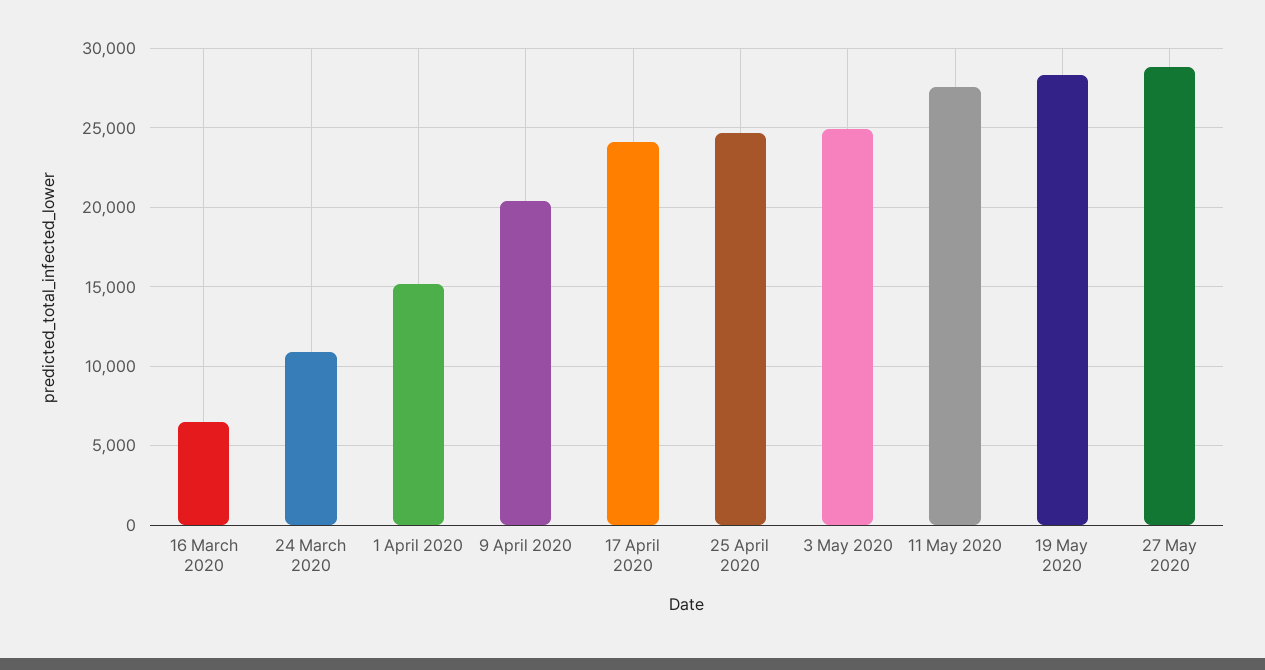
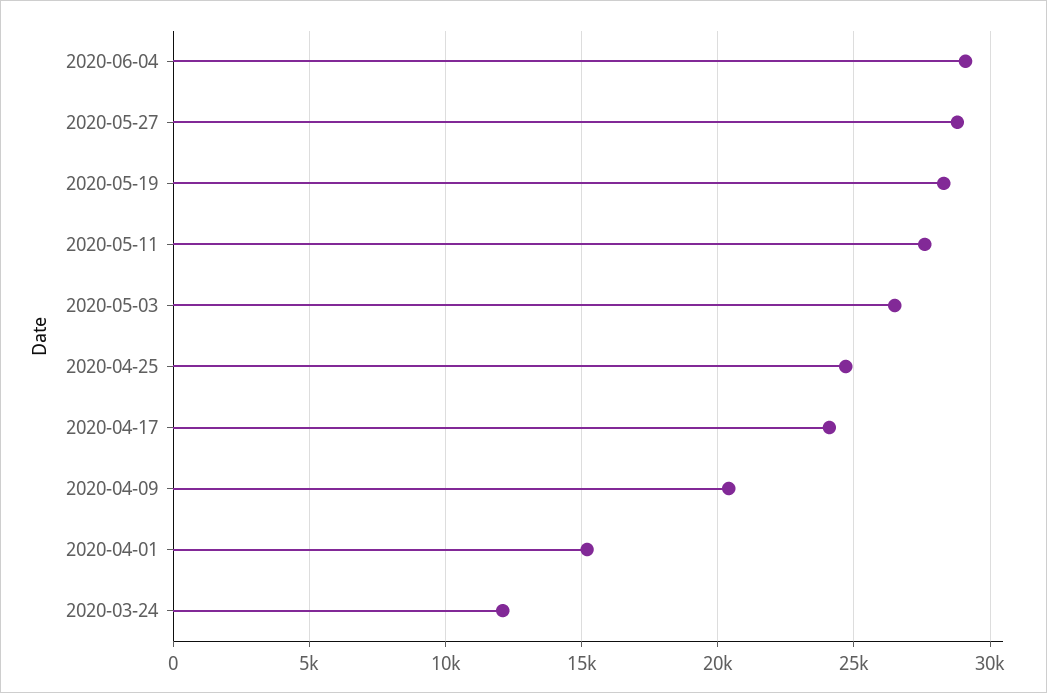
16 March 2020: 6500 -> none
24 March 2020: 11000 -> 12000
3 May 2020: 25000 -> 26500
2020-06-04: none -> 29000

